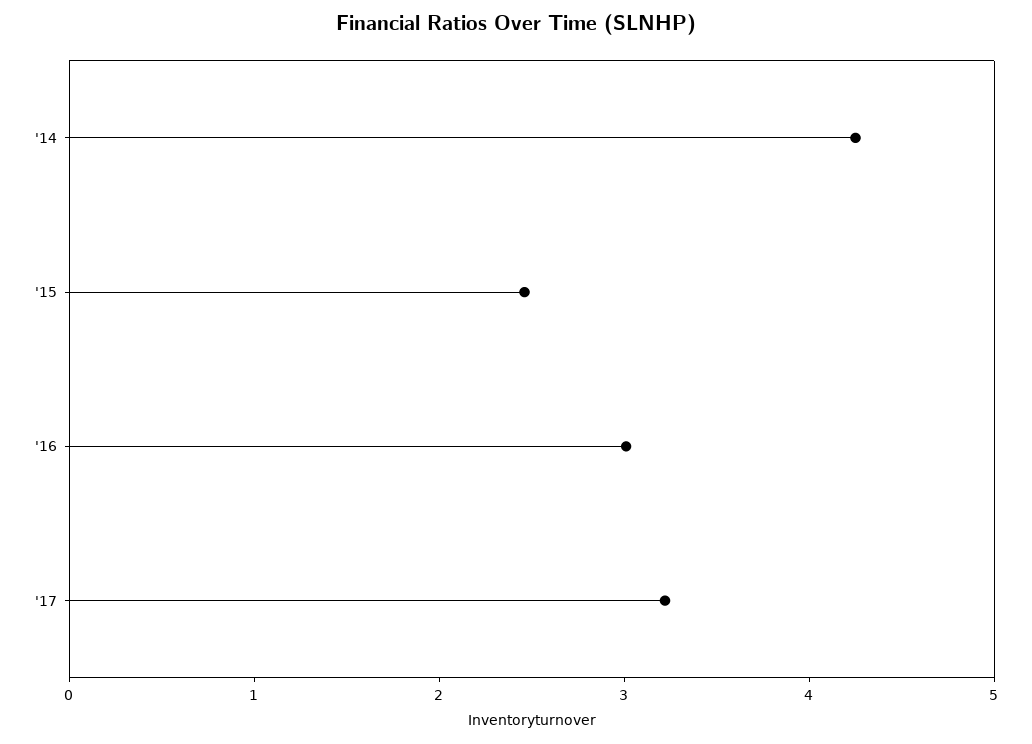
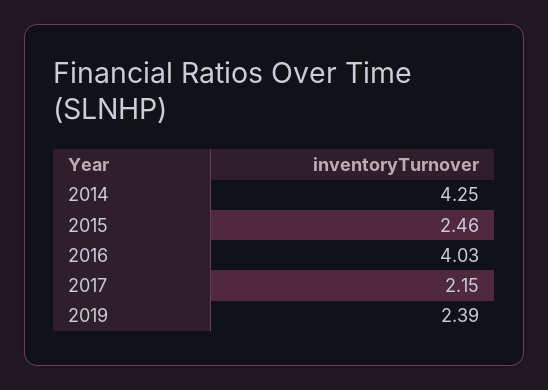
'16: 3 -> 4.03
'17: 3.2 -> 2.15
2019: none -> 2.39

